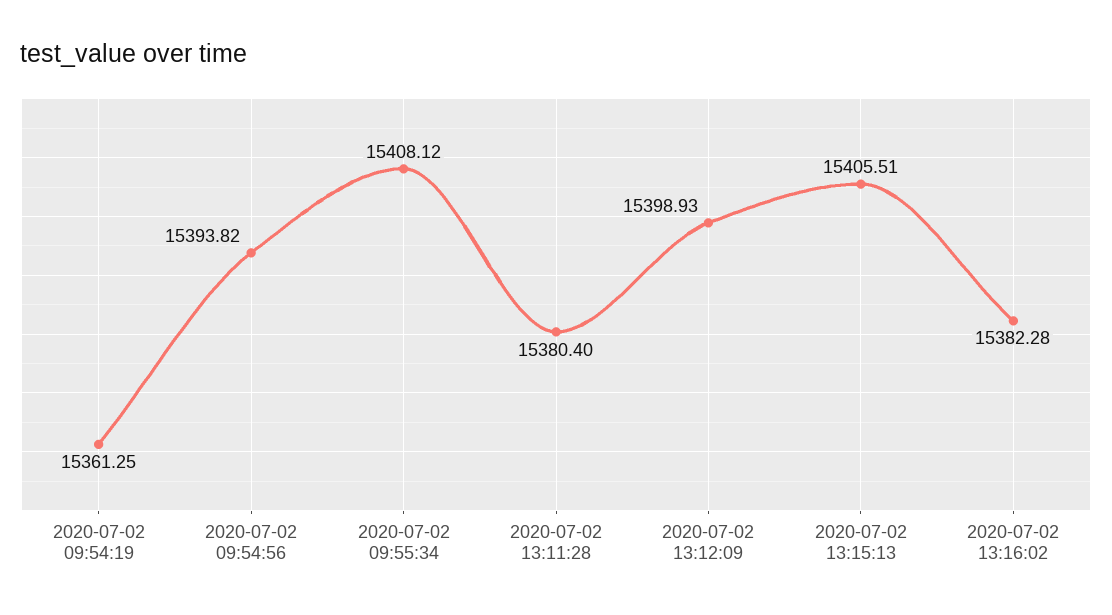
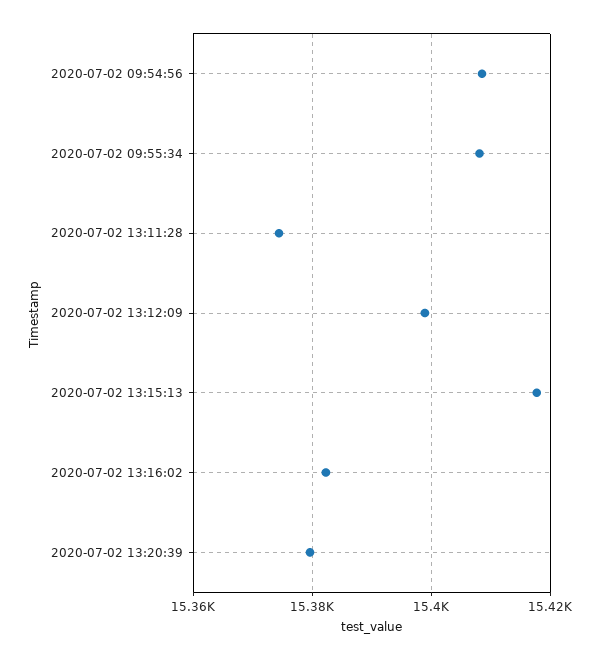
2020-07-02 09:54:19: 15361.25 -> none
2020-07-02 09:54:56: 15393.82 -> 15408
2020-07-02 13:11:28: 15380.4 -> 15374
2020-07-02 13:15:13: 15405.51 -> 15418
2020-07-02 13:20:39: none -> 15380

